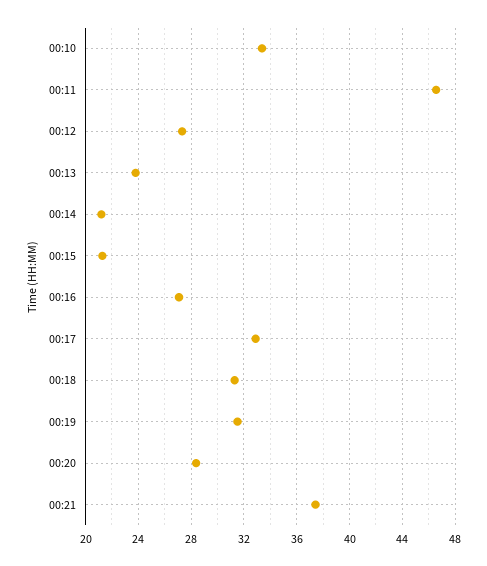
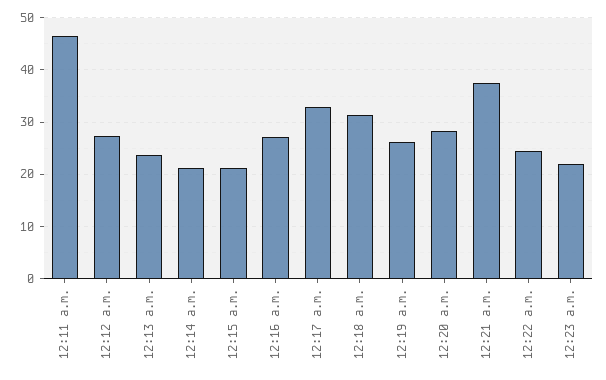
00:10: 33.5 -> none
00:19: 31.5 -> 26
12:22 a.m.: none -> 24
12:23 a.m.: none -> 22

